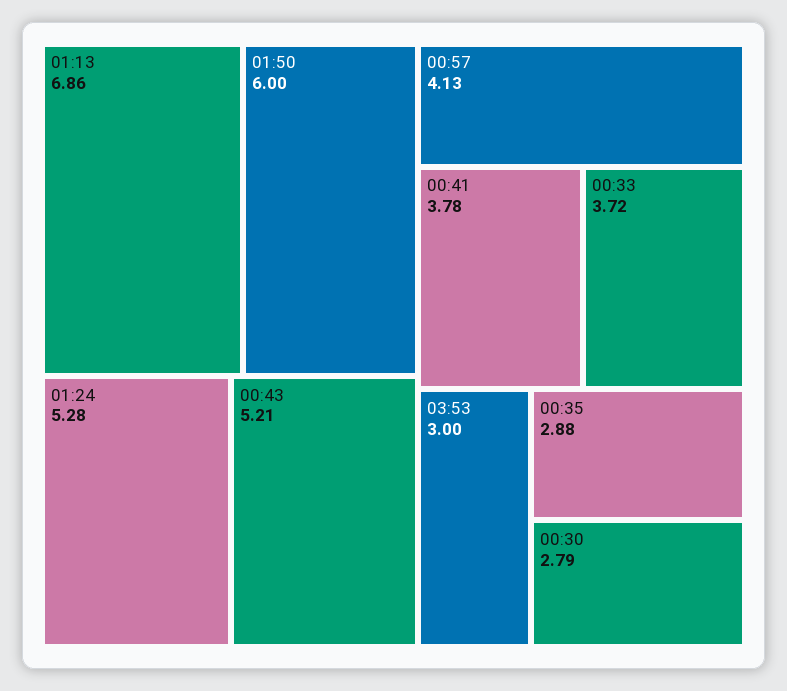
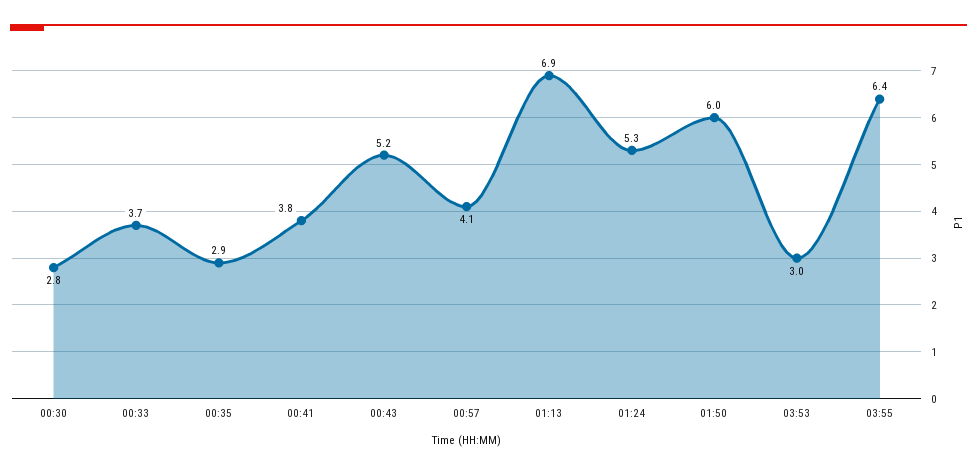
03:55: none -> 6.4

